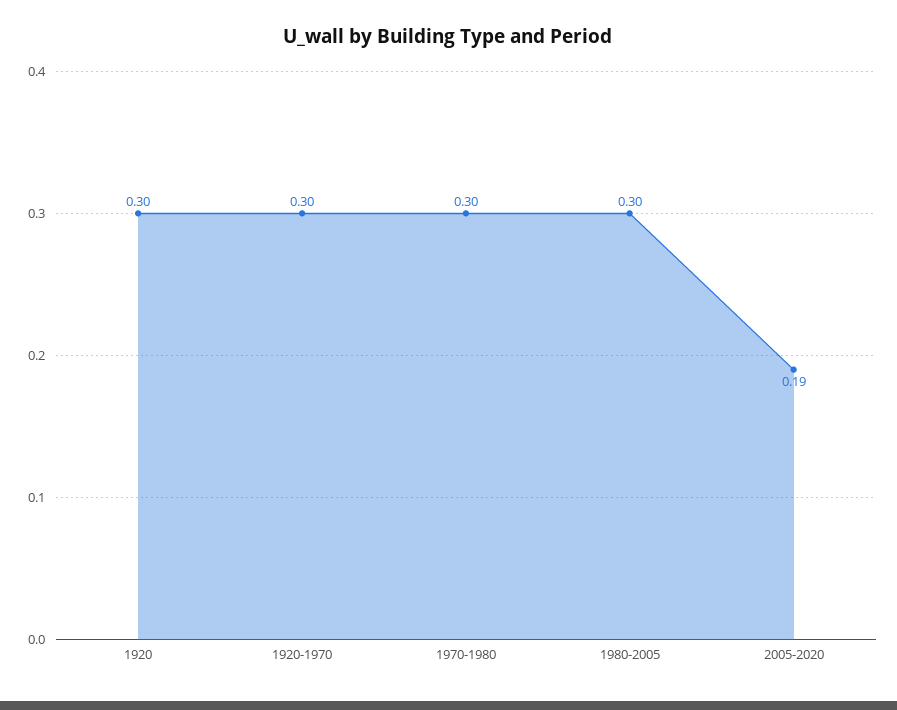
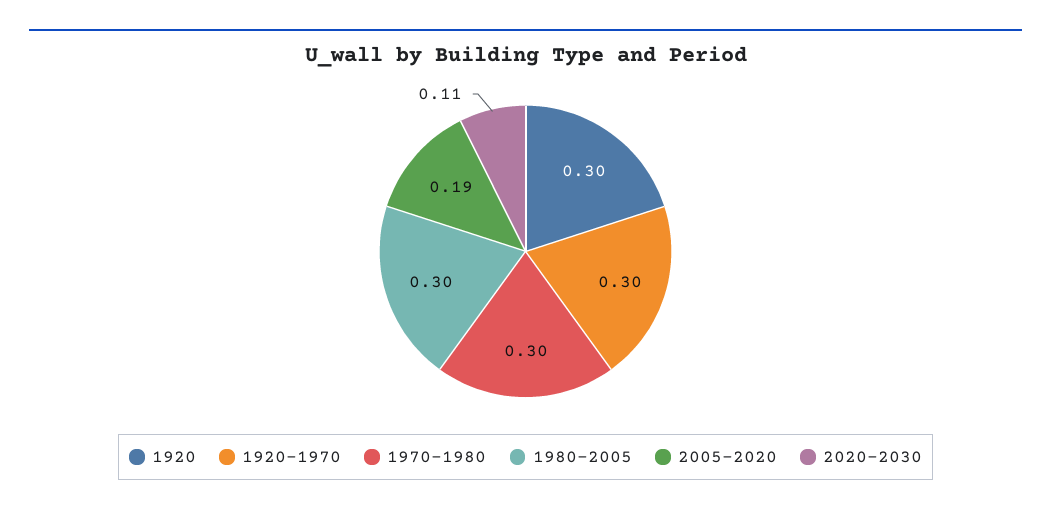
2020-2030: none -> 0.11

